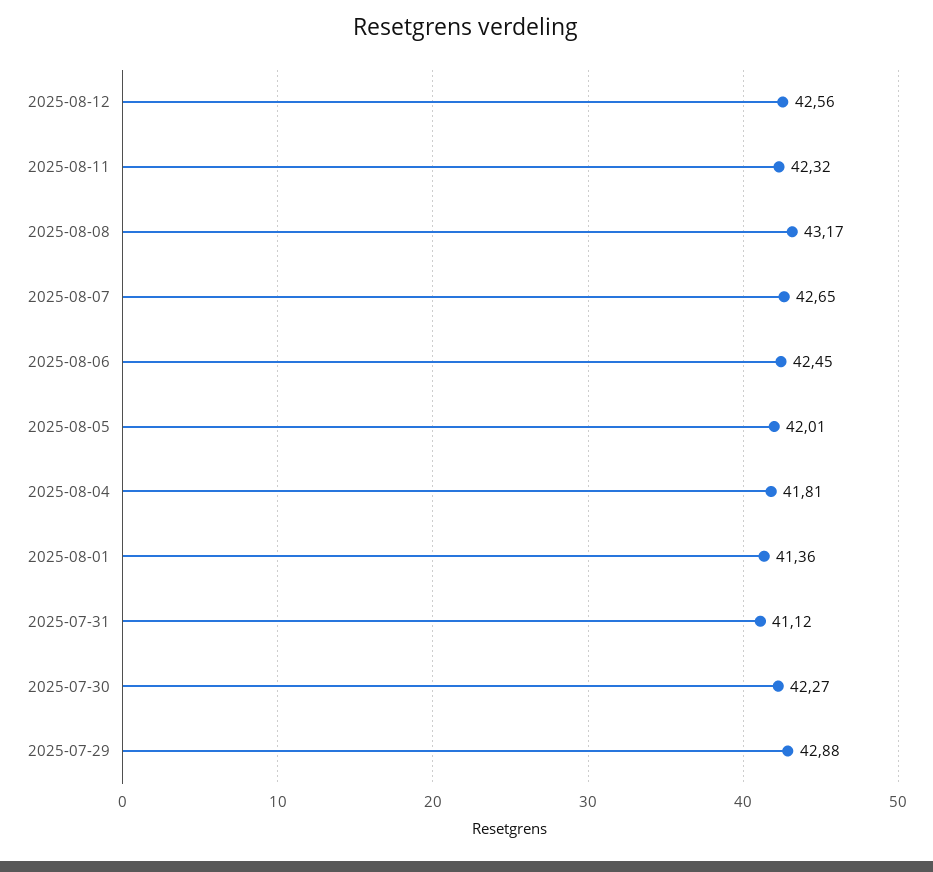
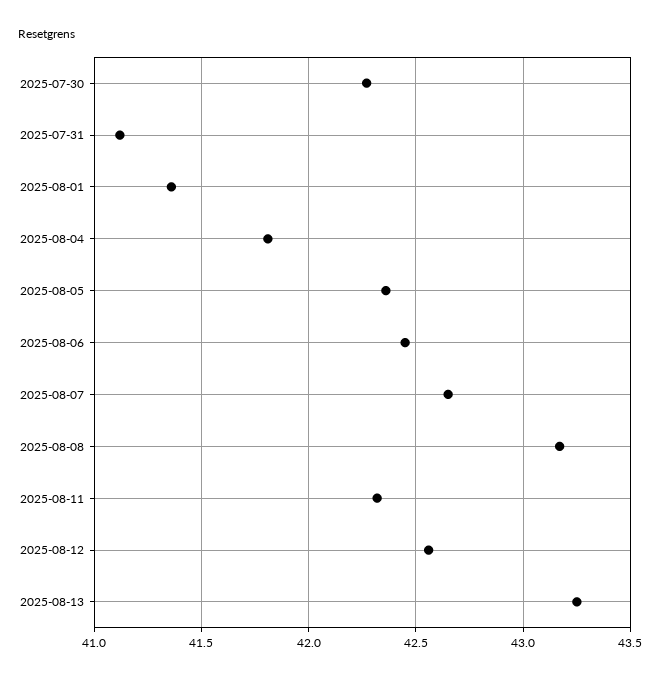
2025-08-05: 42.01 -> 42.35
2025-07-29: 42.88 -> none
2025-08-13: none -> 43.25

